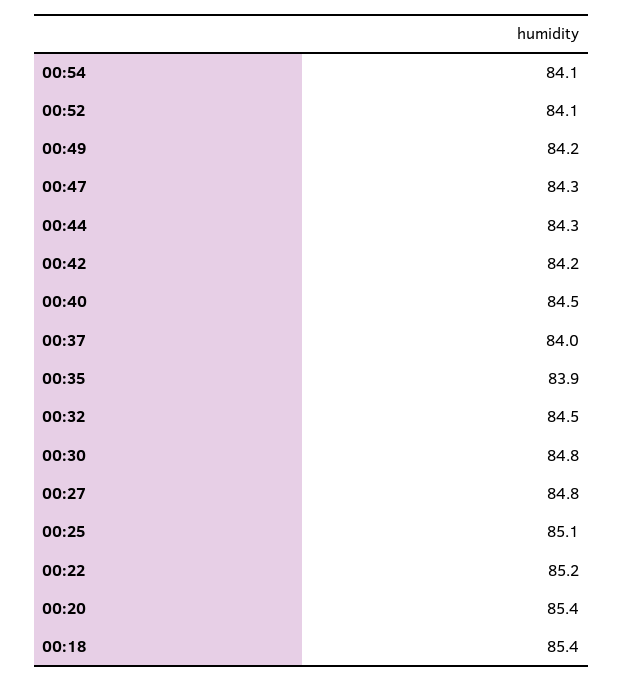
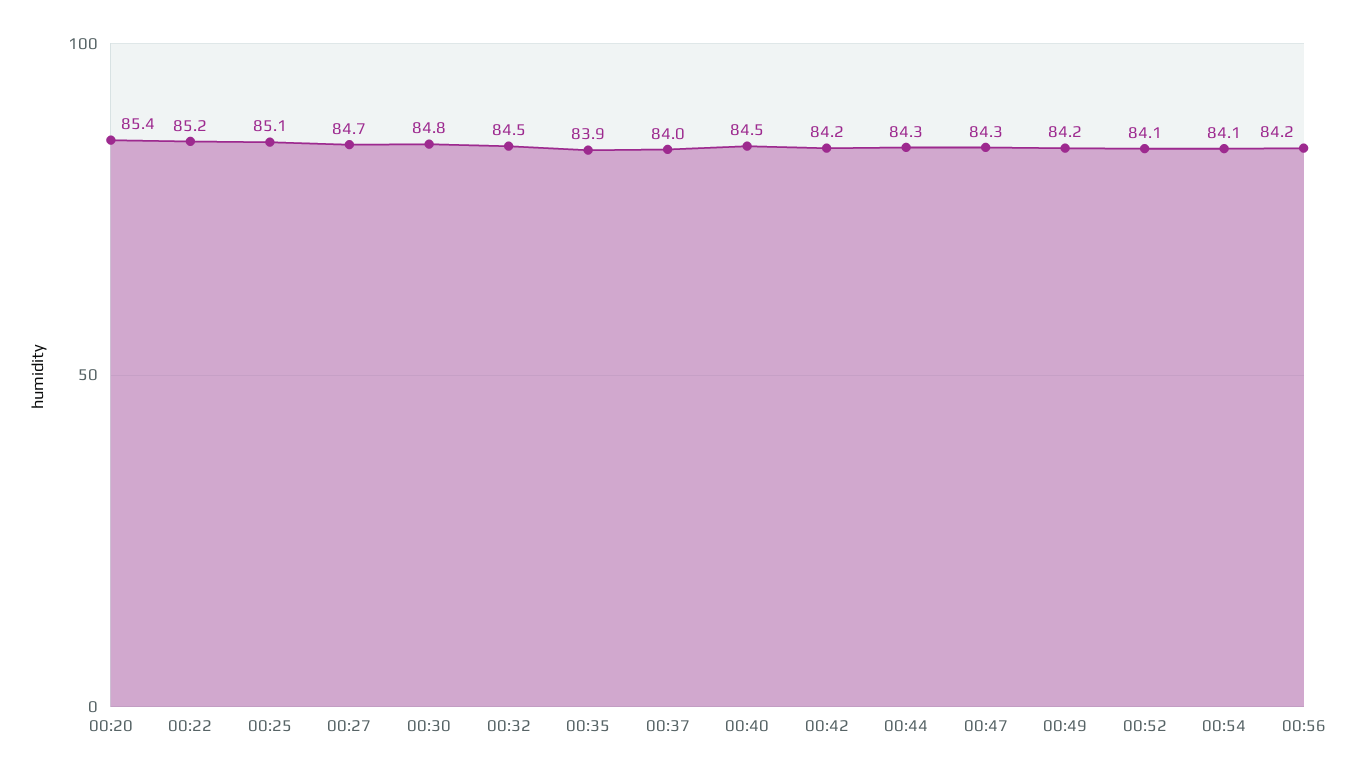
00:27: 84.8 -> 84.7
00:18: 85.4 -> none
00:56: none -> 84.2

